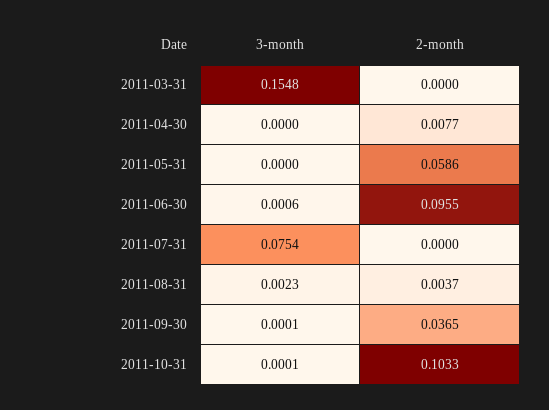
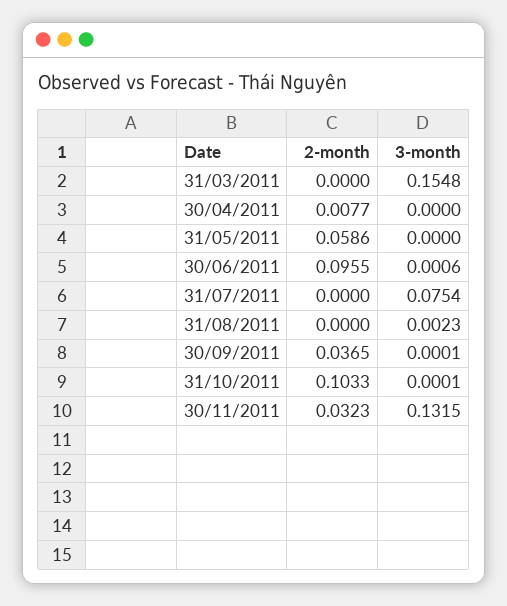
2-month, 2011-08-31: 0.0037 -> 0
2-month, 30/11/2011: none -> 0.0323
3-month, 30/11/2011: none -> 0.1315

